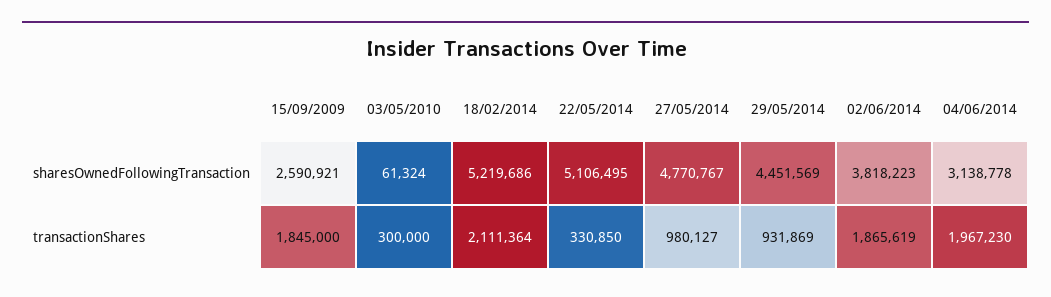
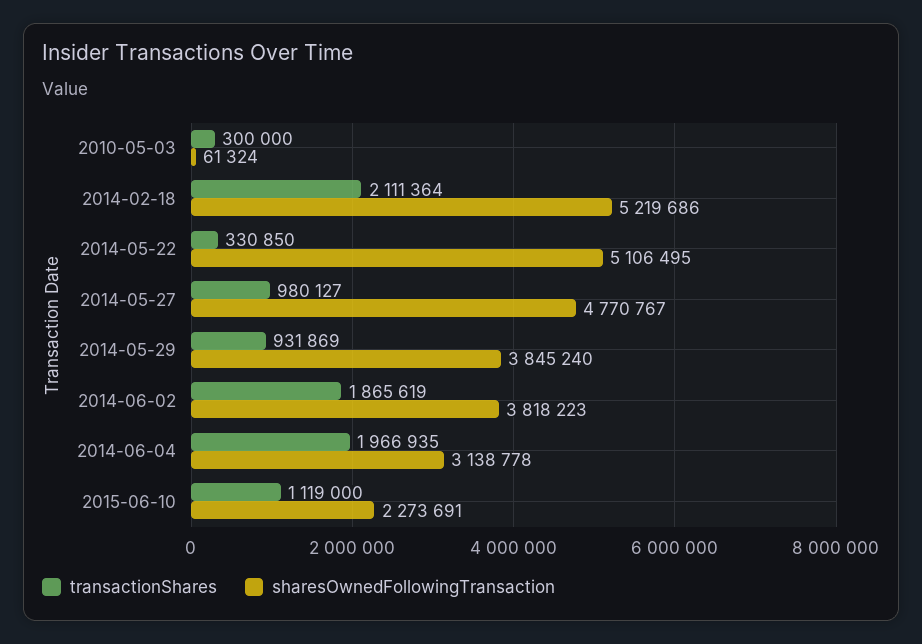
sharesOwnedFollowingTransaction, 15/09/2009: 2590921 -> none
sharesOwnedFollowingTransaction, 29/05/2014: 4451569 -> 3845240
transactionShares, 15/09/2009: 1845000 -> none
transactionShares, 04/06/2014: 1967230 -> 1966935
transactionShares, 2015-06-10: none -> 1119000
sharesOwnedFollowingTransaction, 2015-06-10: none -> 2273691

